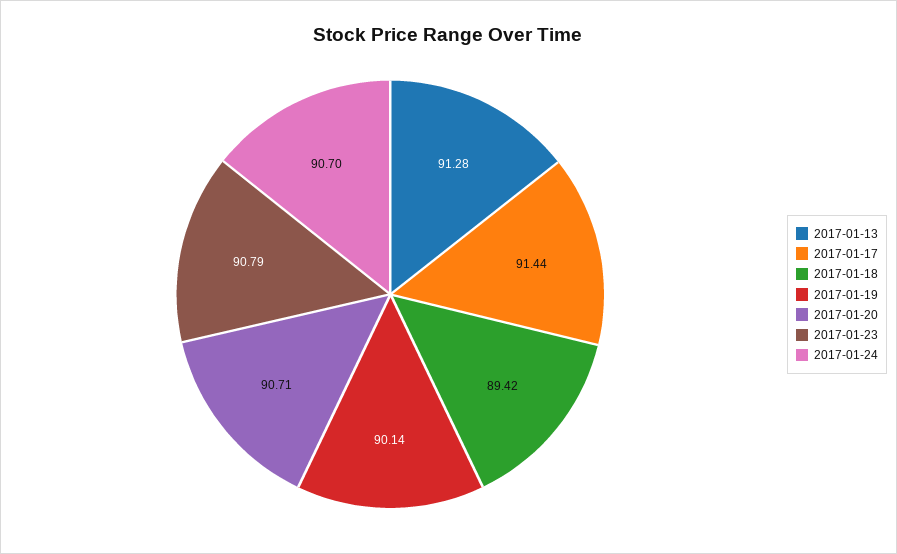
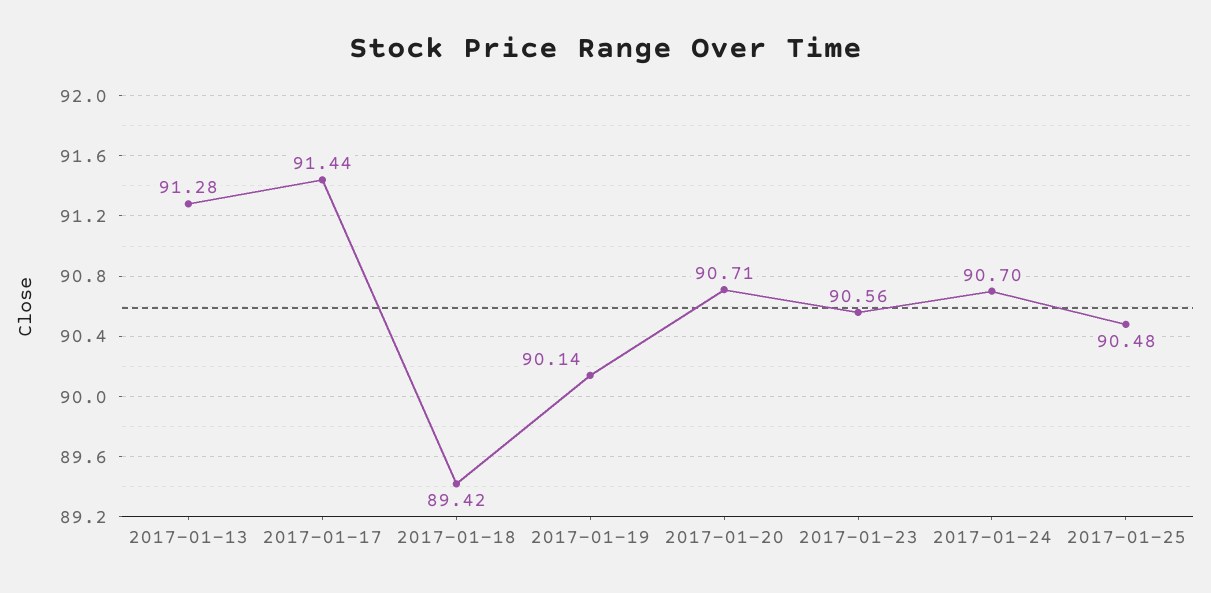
2017-01-23: 90.79 -> 90.56
2017-01-25: none -> 90.48

